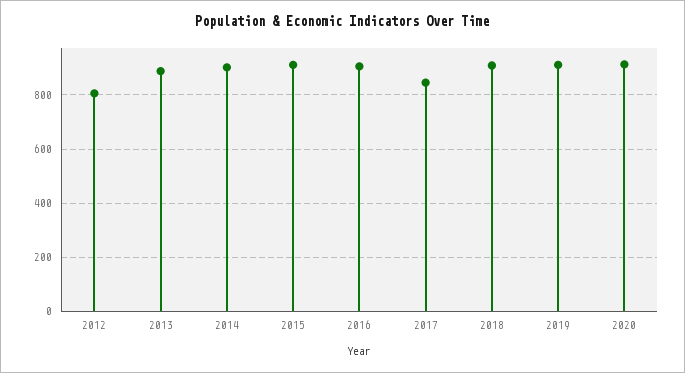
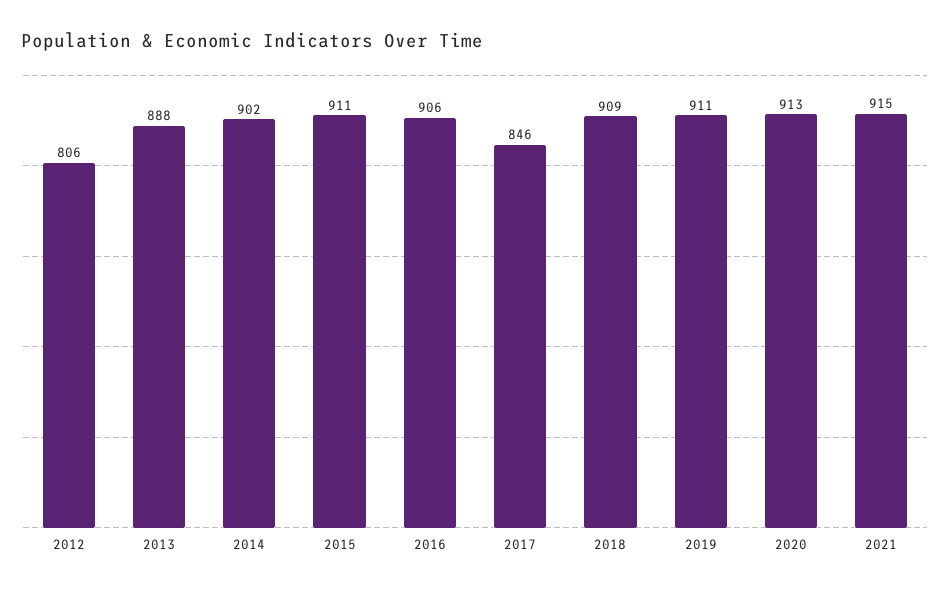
2021: none -> 915

